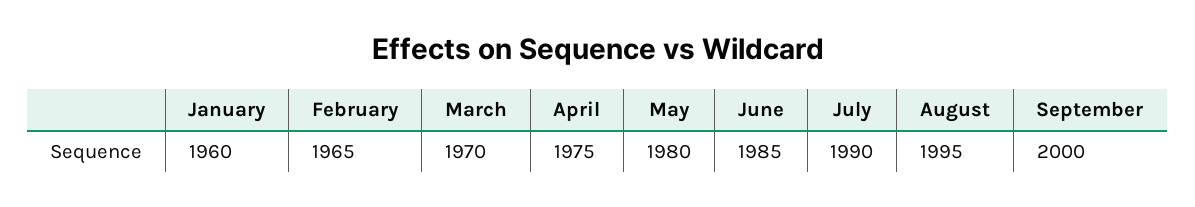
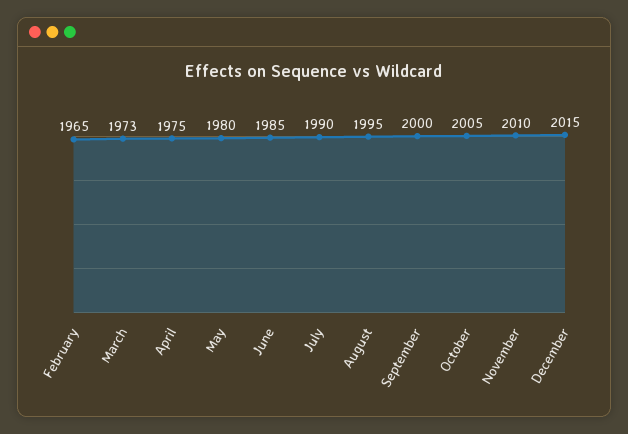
January: 1960 -> none
March: 1970 -> 1973
October: none -> 2005
November: none -> 2010
December: none -> 2015

